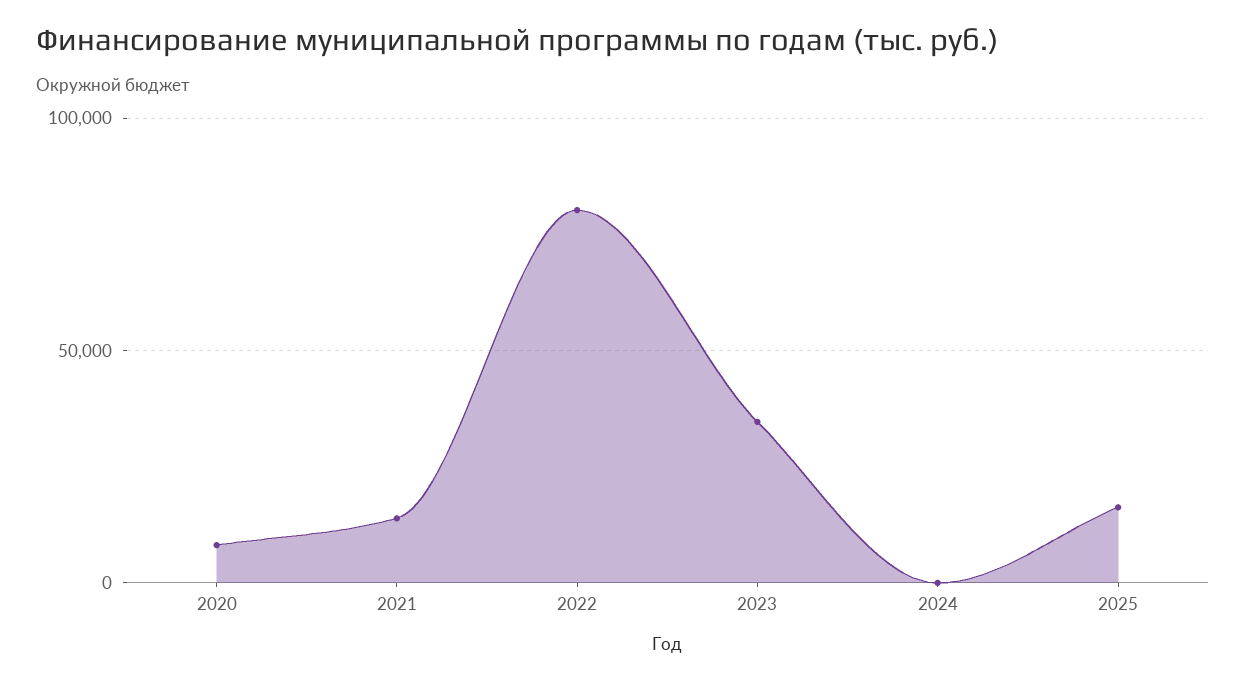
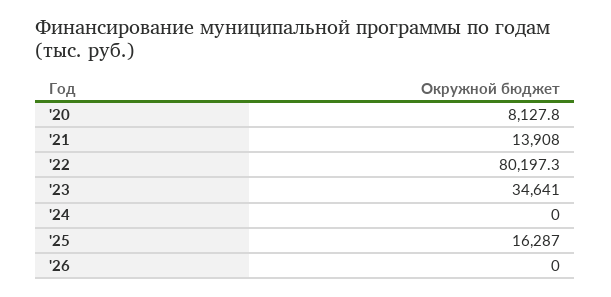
'26: none -> 0

